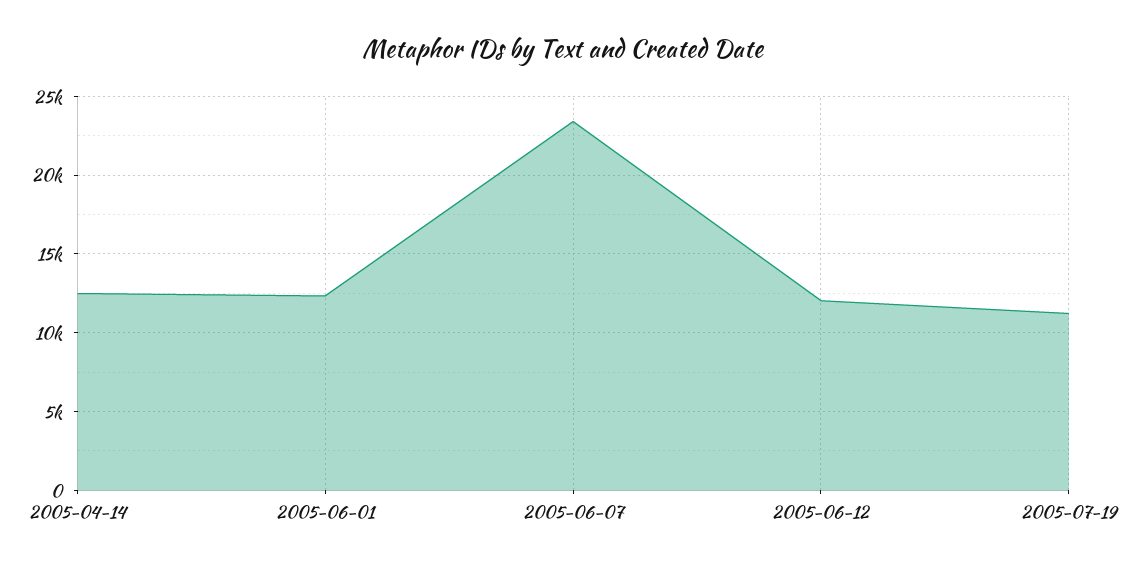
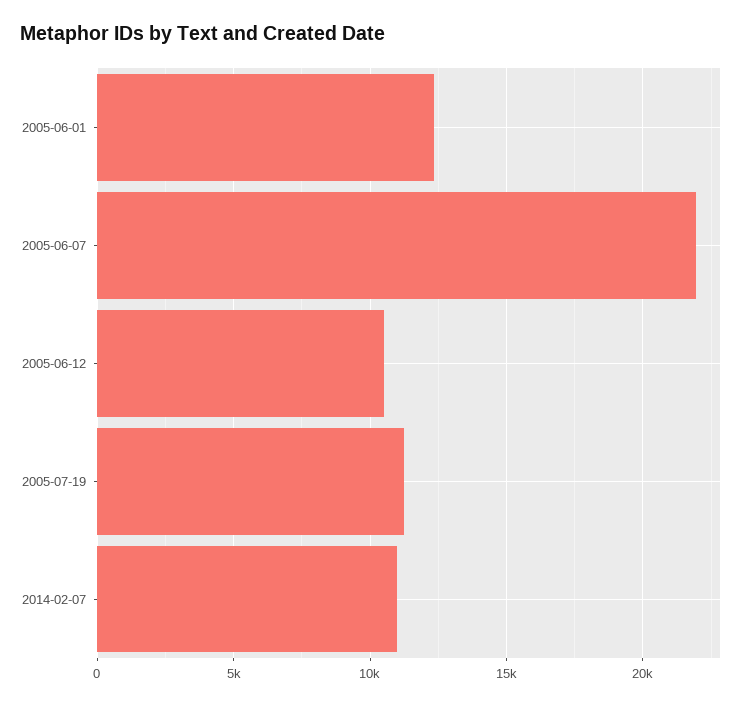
2005-04-14: 12500 -> none
2005-06-07: 23500 -> 22000
2005-06-12: 12000 -> 10500
2014-02-07: none -> 11000

